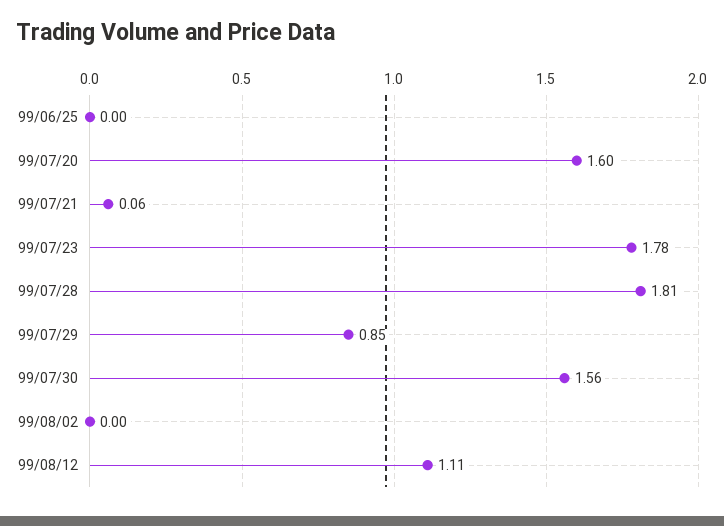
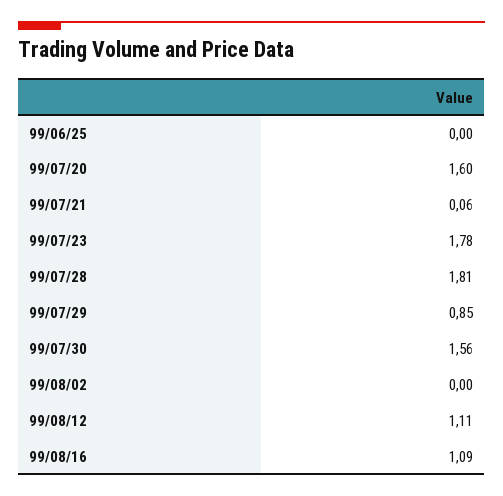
99/08/16: none -> 1.09

